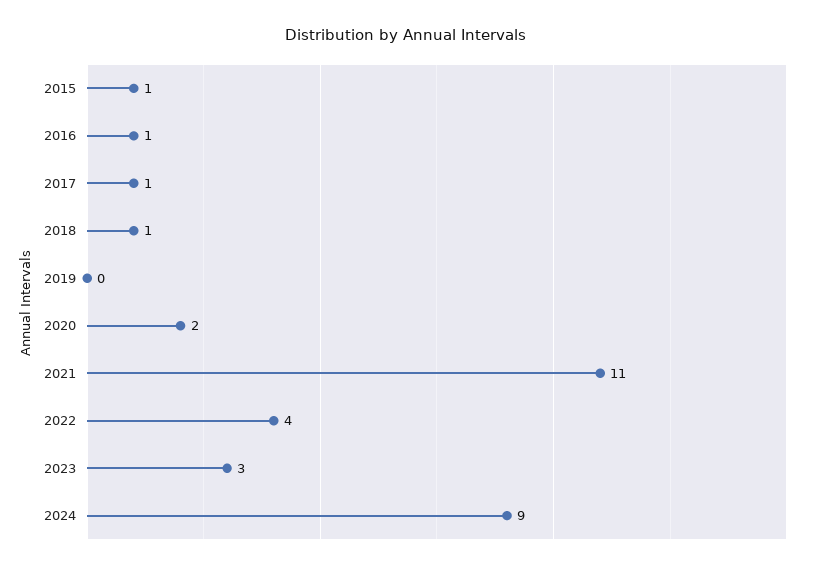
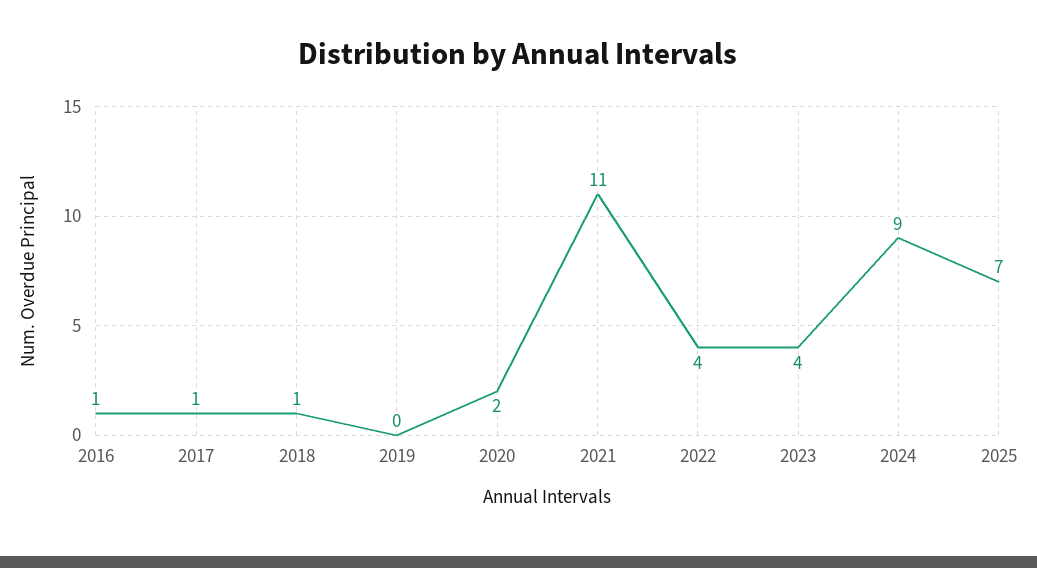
2015: 1 -> none
2023: 3 -> 4
2025: none -> 7

